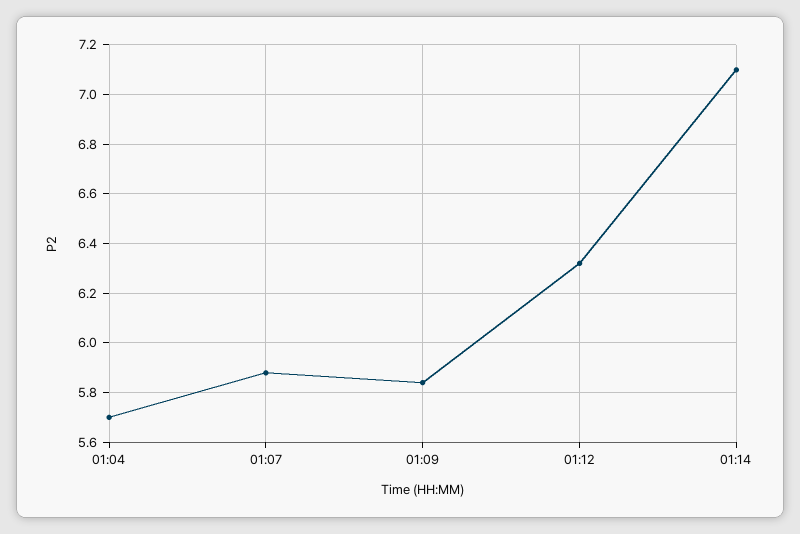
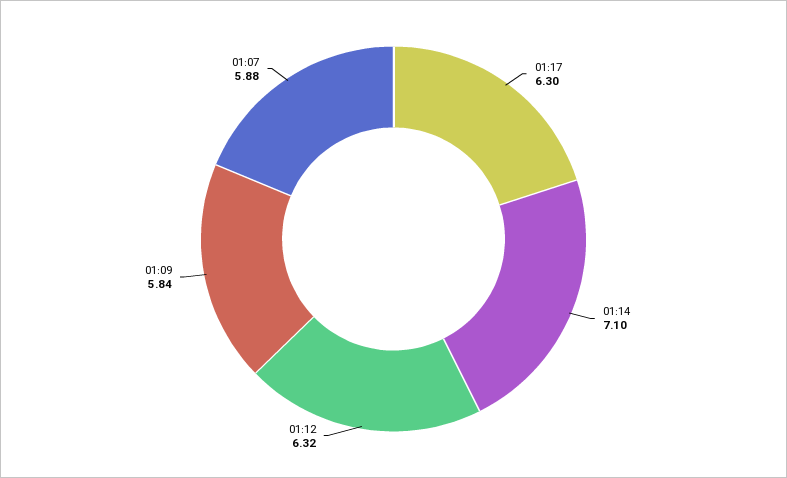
01:04: 5.7 -> none
01:17: none -> 6.3

